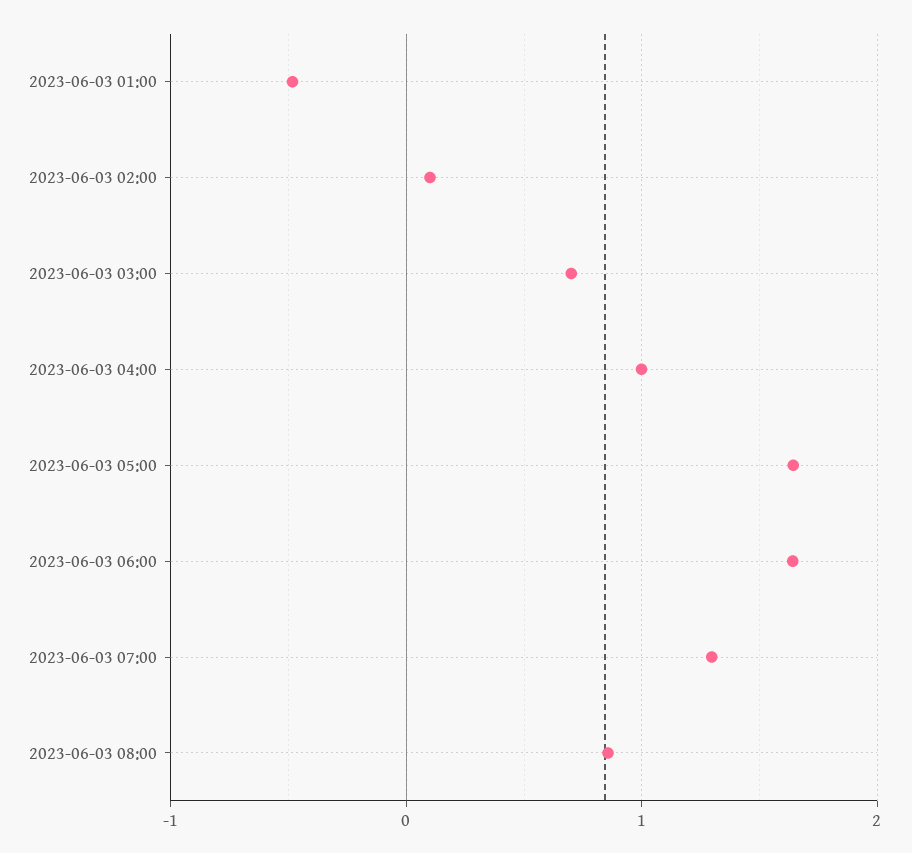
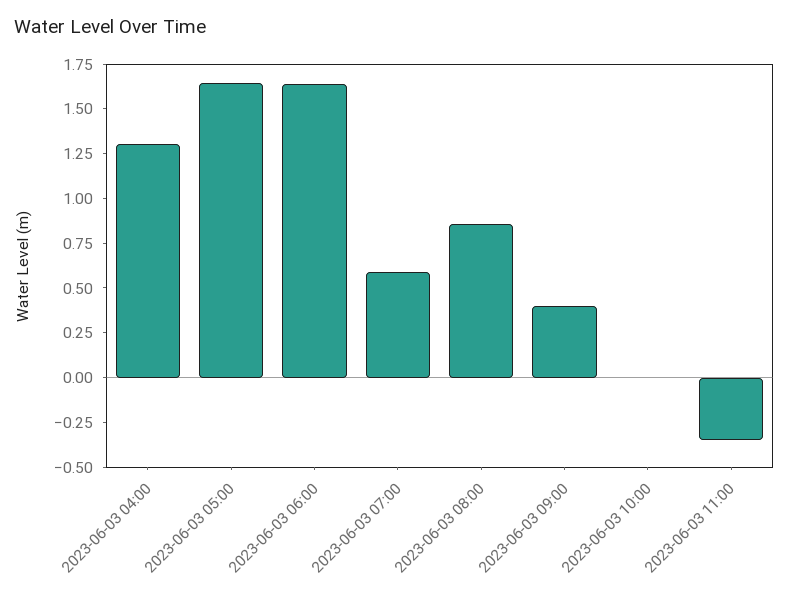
2023-06-03 01:00: -0.5 -> none
2023-06-03 02:00: 0.1 -> none
2023-06-03 03:00: 0.7 -> none
2023-06-03 04:00: 1 -> 1.3
2023-06-03 07:00: 1.3 -> 0.6
2023-06-03 09:00: none -> 0.4
2023-06-03 10:00: none -> 0
2023-06-03 11:00: none -> -0.35

